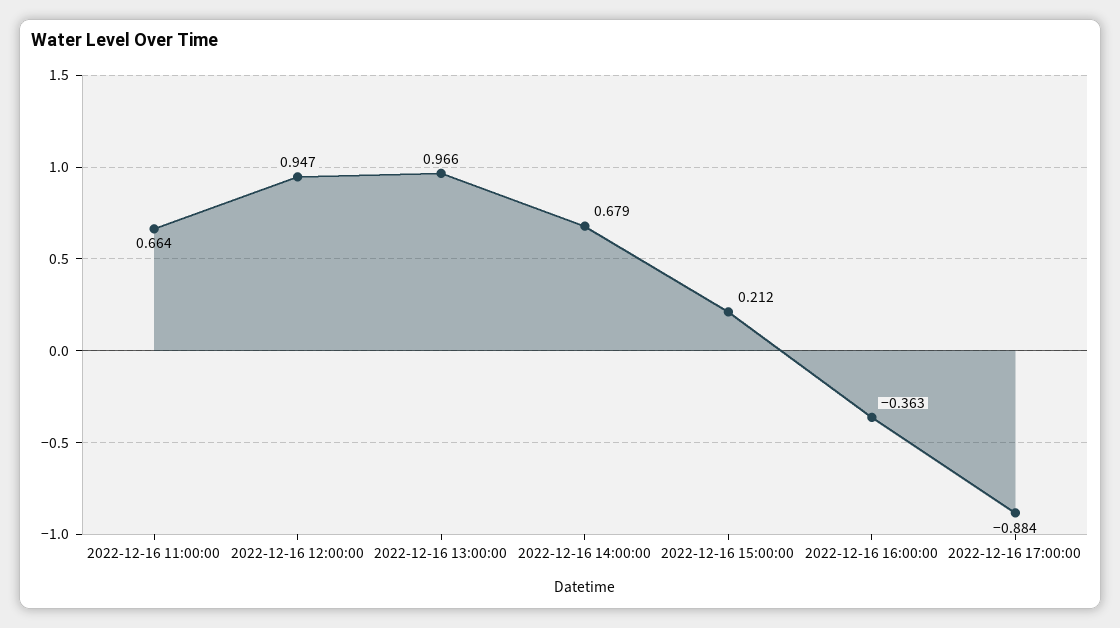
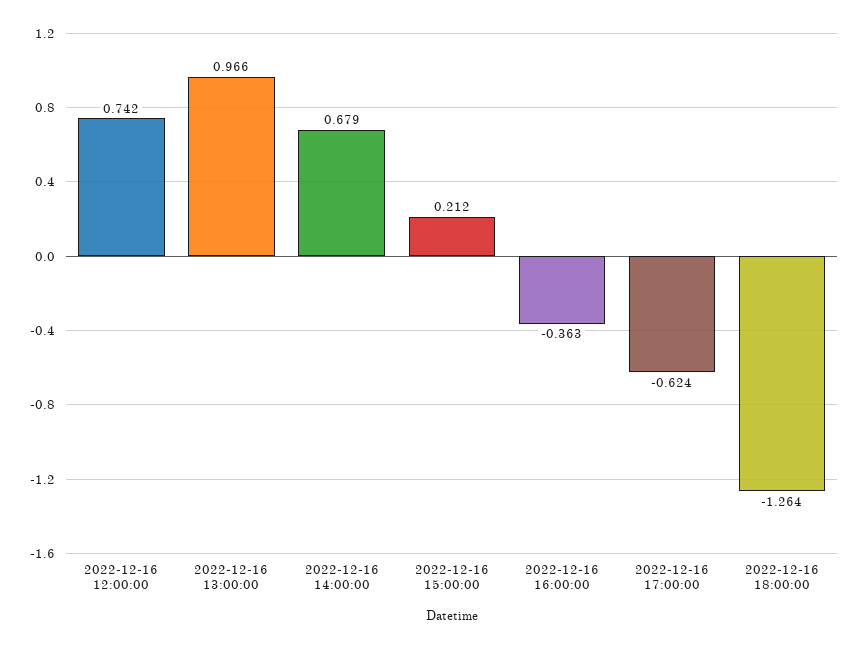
2022-12-16 11:00:00: 0.664 -> none
2022-12-16 12:00:00: 0.947 -> 0.742
2022-12-16 17:00:00: -0.884 -> -0.624
2022-12-16 18:00:00: none -> -1.264

